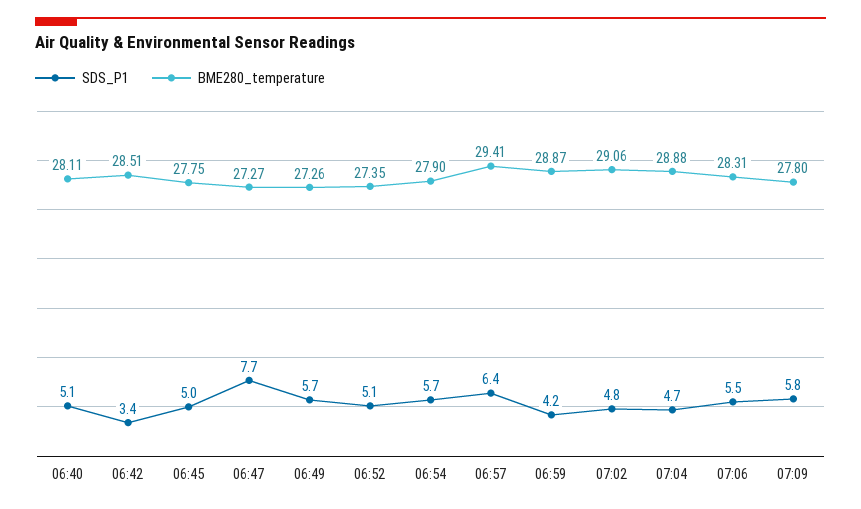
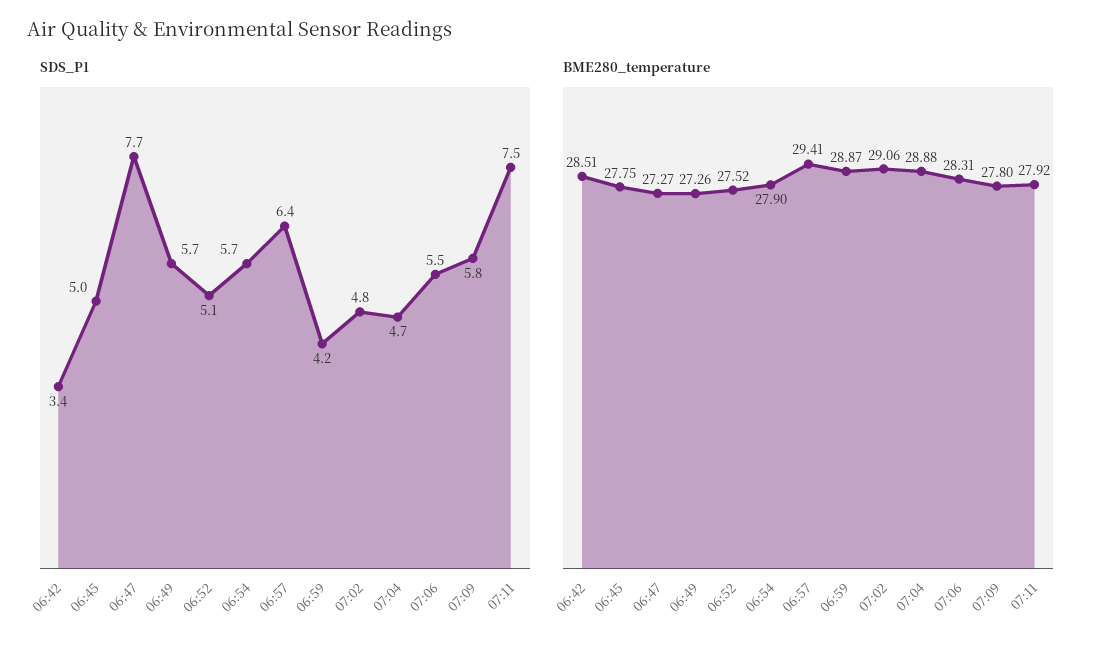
SDS_P1, 06:40: 5.1 -> none
BME280_temperature, 06:40: 28.11 -> none
BME280_temperature, 06:52: 27.35 -> 27.52
SDS_P1, 07:11: none -> 7.5
BME280_temperature, 07:11: none -> 27.92

